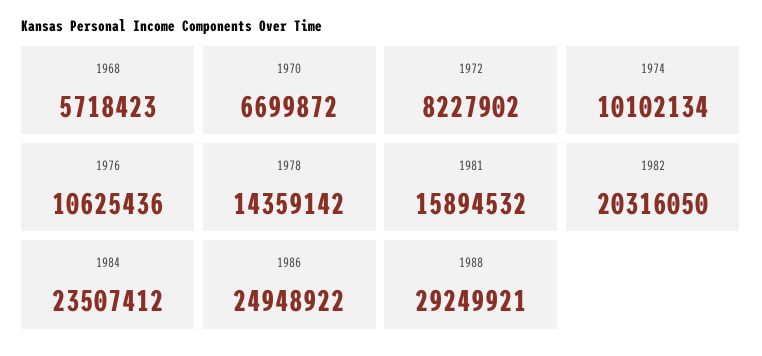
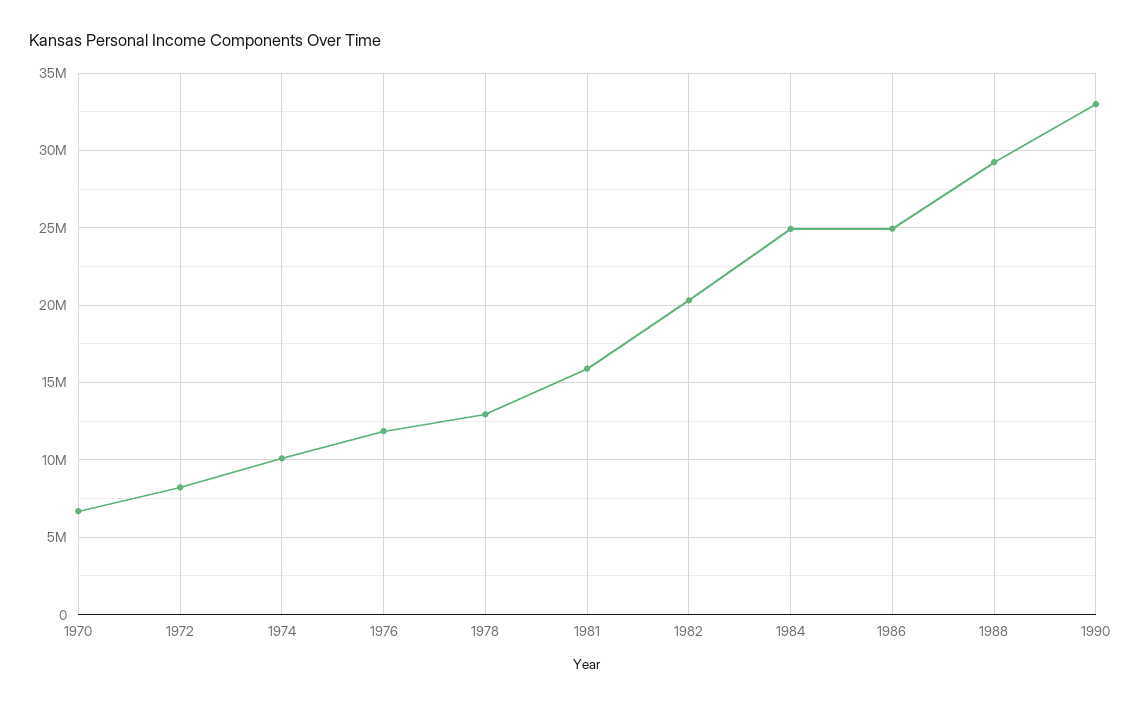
1968: 5718423 -> none
1976: 10625436 -> 12000000
1978: 14359142 -> 13000000
1984: 23507412 -> 25000000
1990: none -> 33000000

